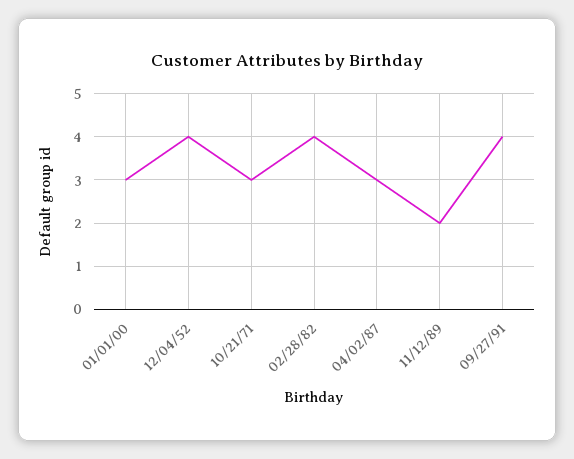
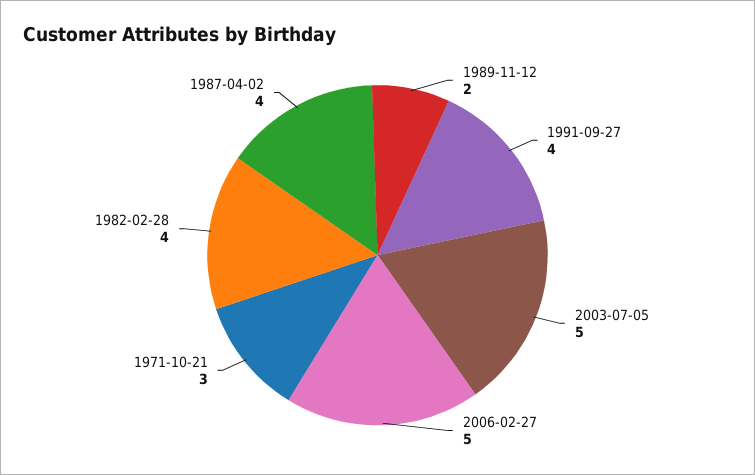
01/01/00: 3 -> none
12/04/52: 4 -> none
04/02/87: 3 -> 4
2003-07-05: none -> 5
2006-02-27: none -> 5

